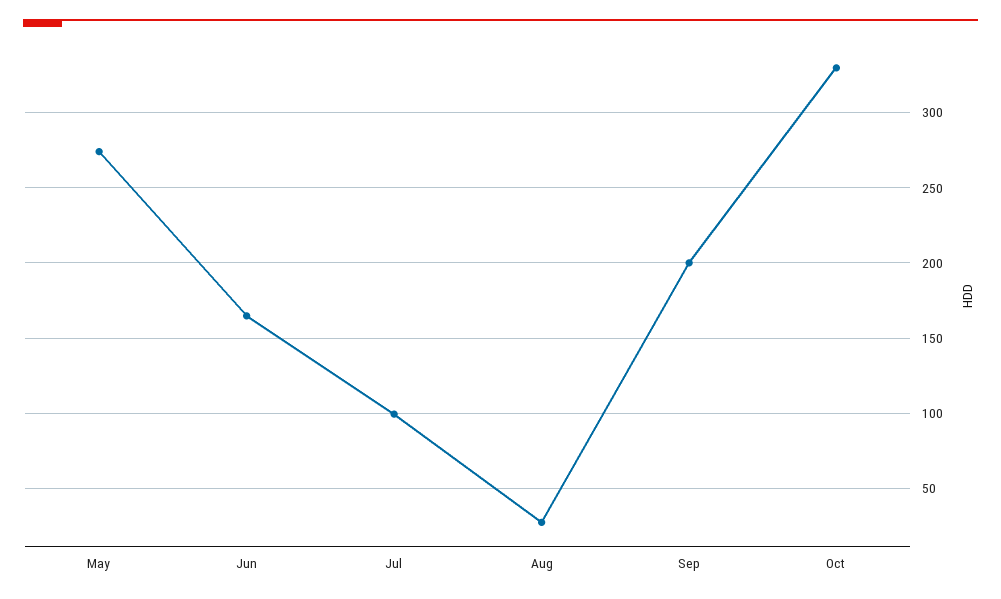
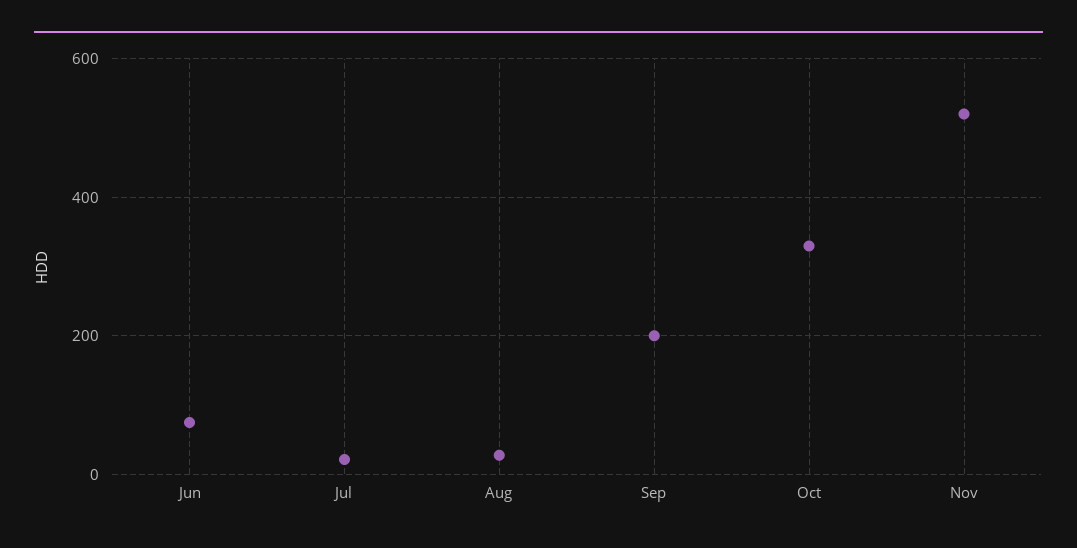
May: 275 -> none
Jun: 165 -> 80
Jul: 100 -> 20
Nov: none -> 520

